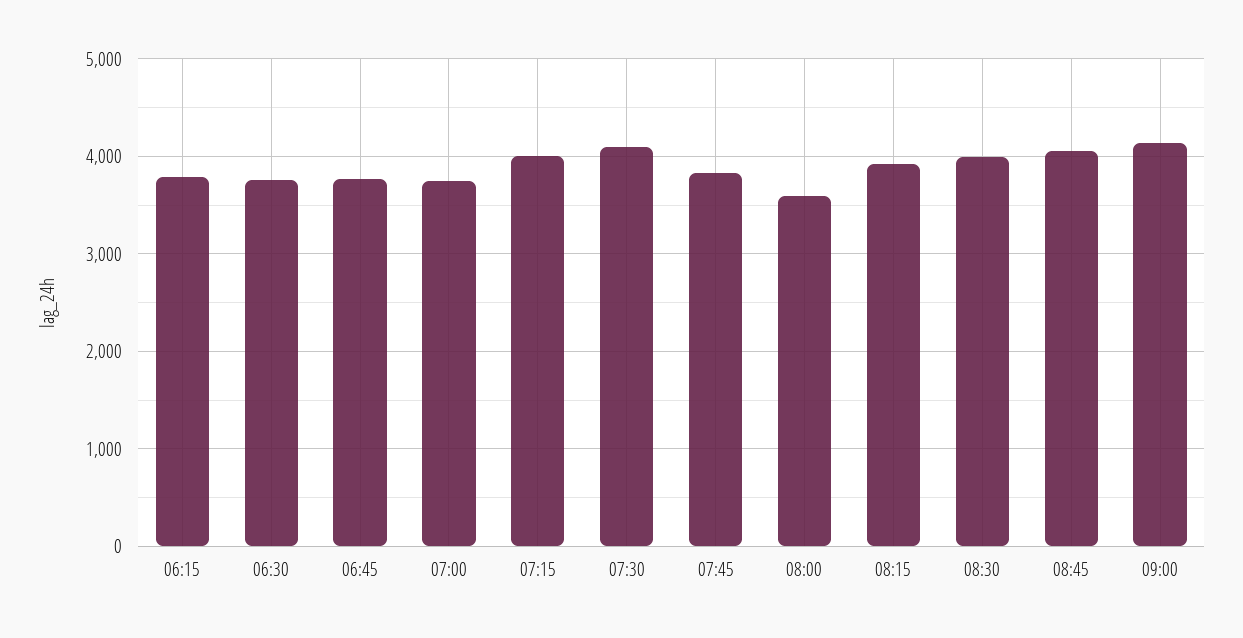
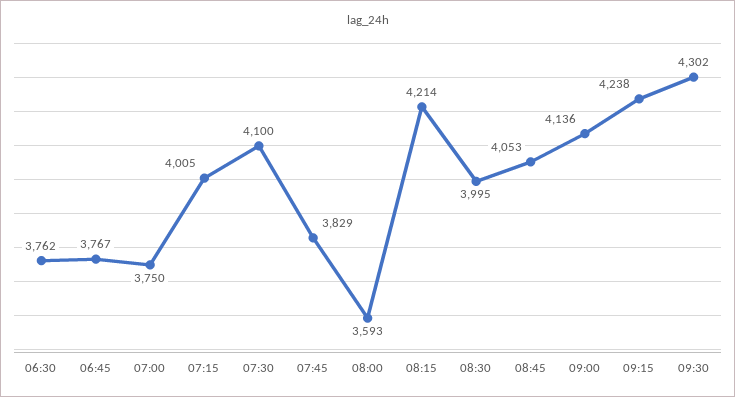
06:15: 3800 -> none
08:15: 3900 -> 4214
09:15: none -> 4238
09:30: none -> 4302

